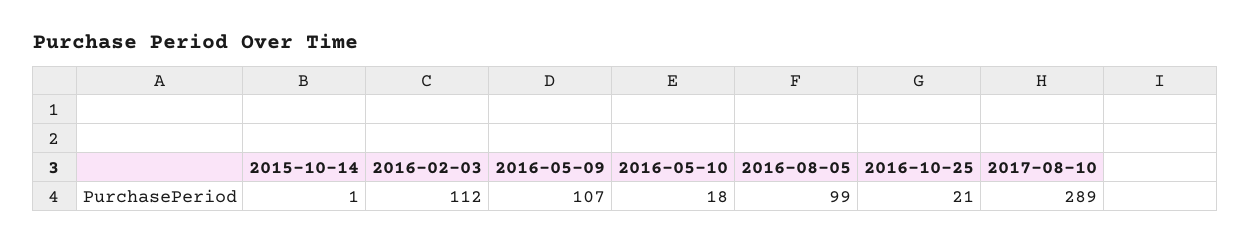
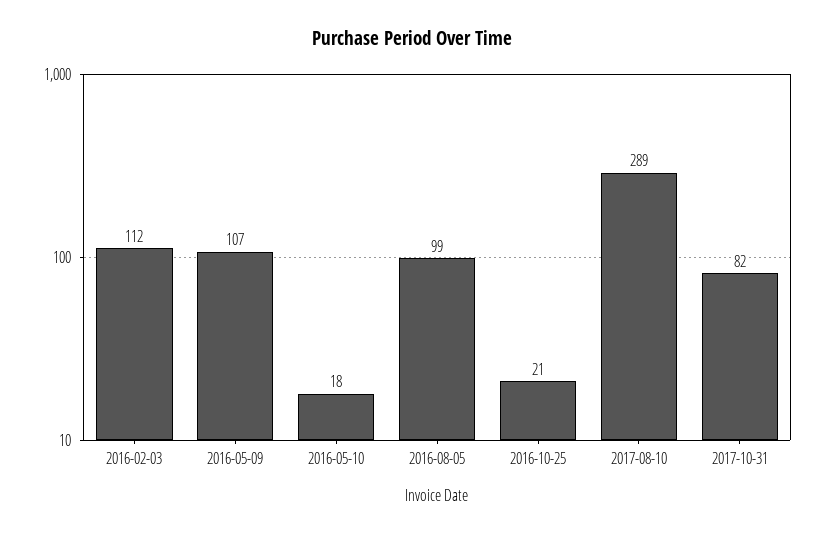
2015-10-14: 1 -> none
2017-10-31: none -> 82

